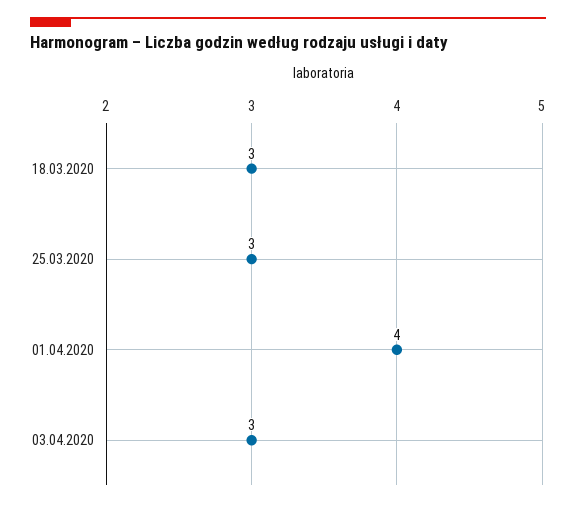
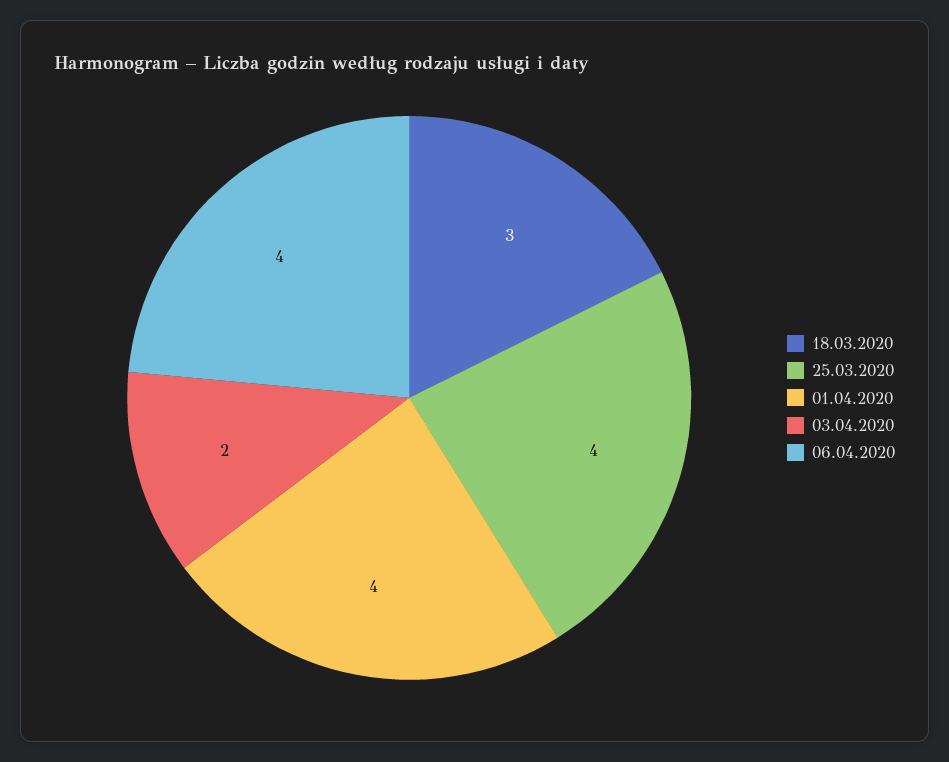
25.03.2020: 3 -> 4
03.04.2020: 3 -> 2
06.04.2020: none -> 4

